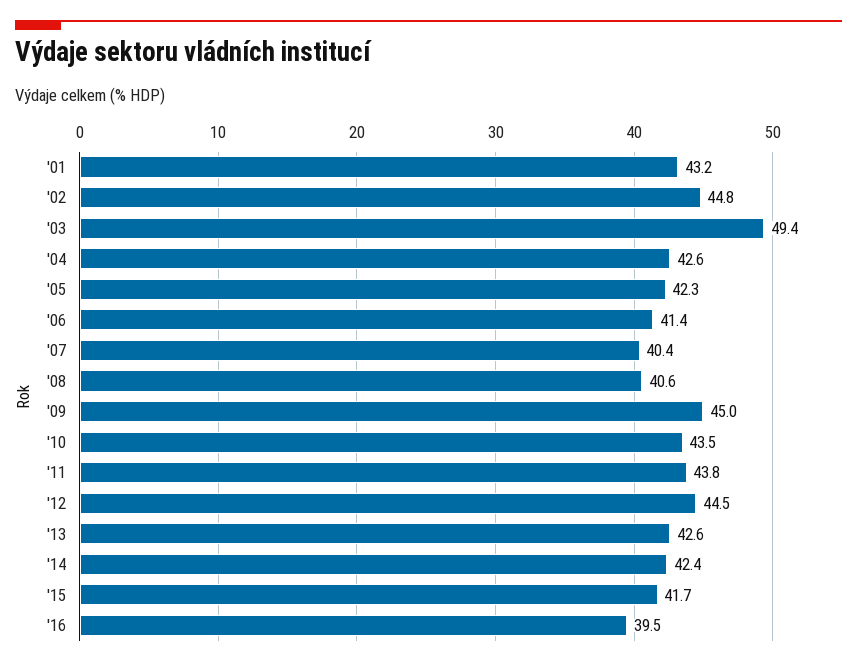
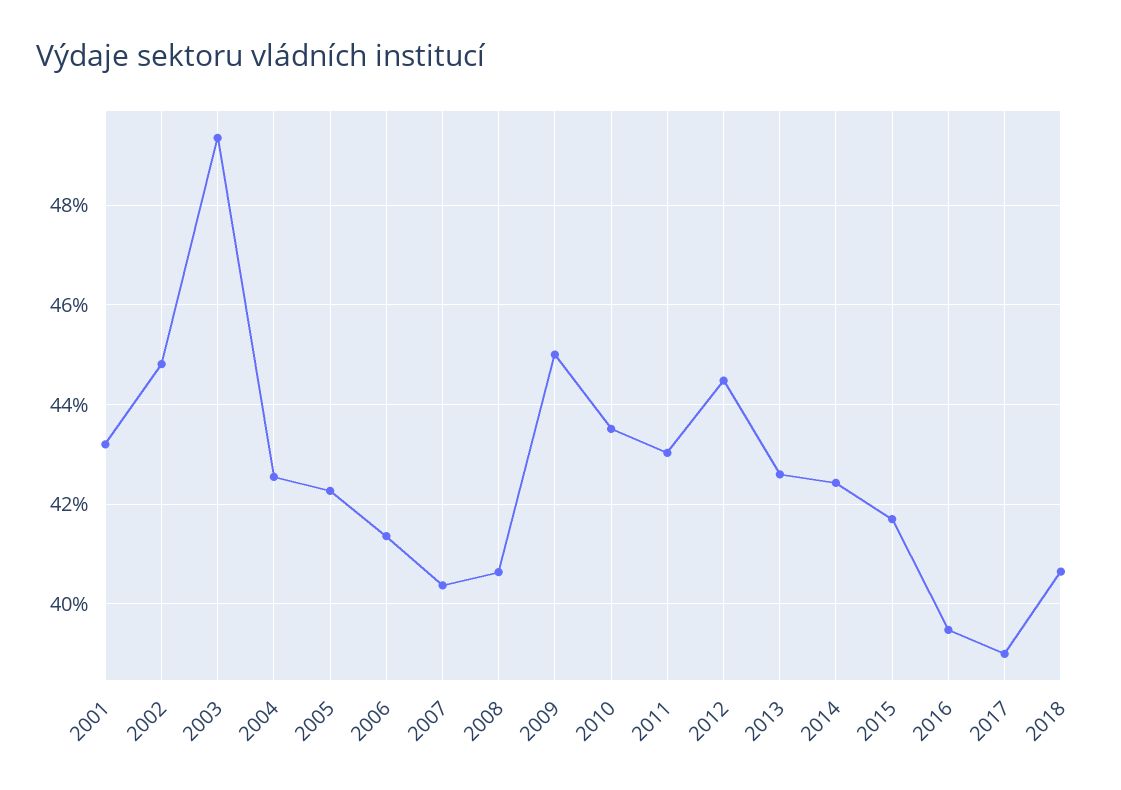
'11: 43.8 -> 43
2017: none -> 39
2018: none -> 40.6

